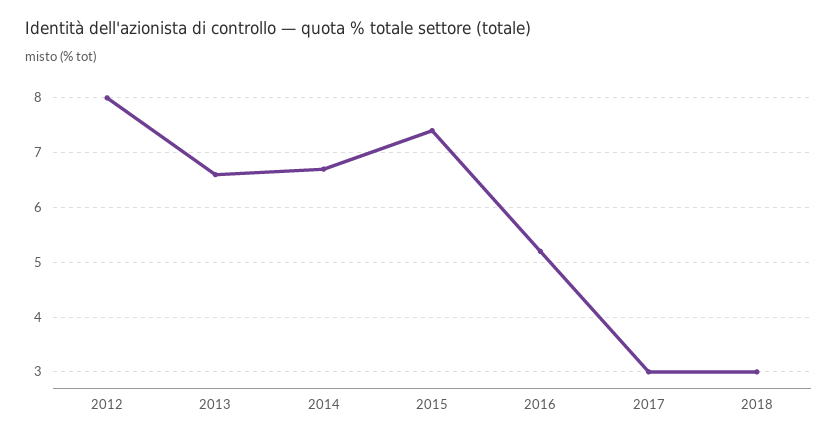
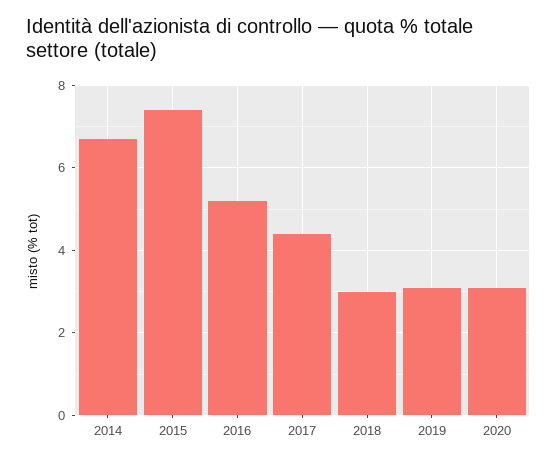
2012: 8 -> none
2013: 6.5 -> none
2017: 3 -> 4.5
2019: none -> 3
2020: none -> 3

